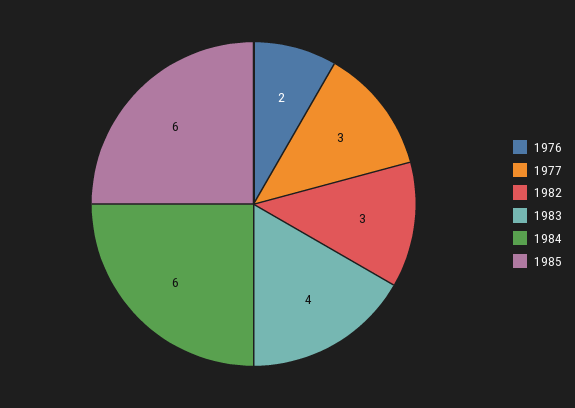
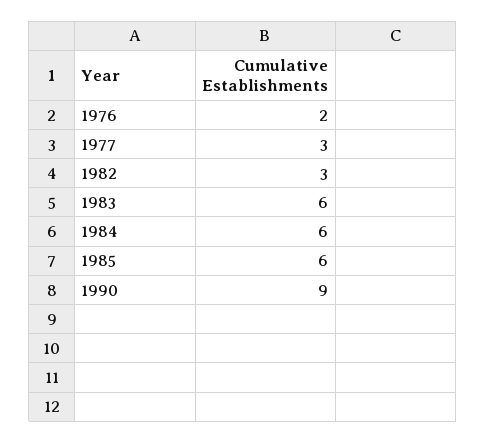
1983: 4 -> 6
1990: none -> 9

